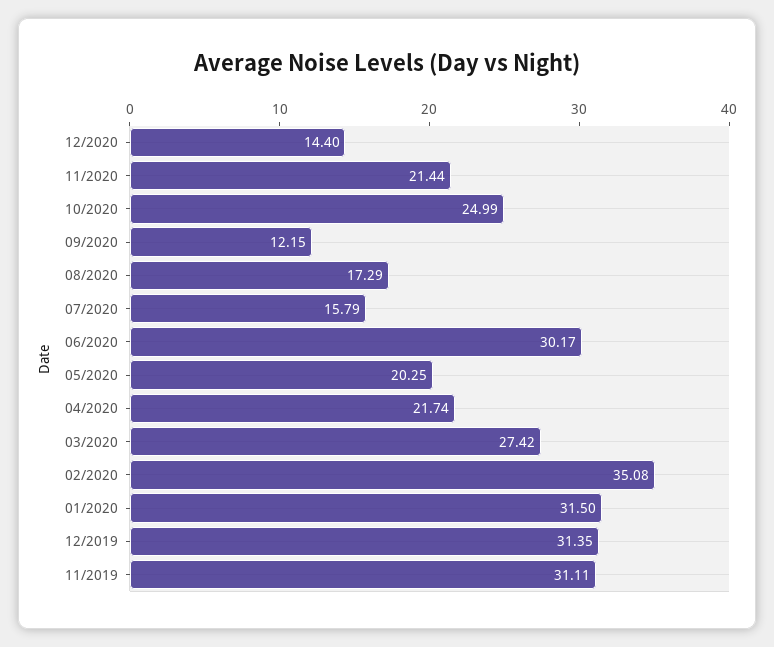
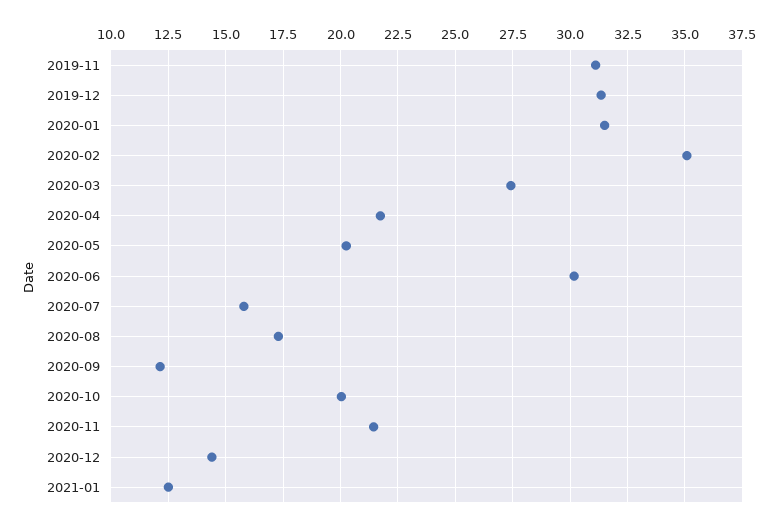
10/2020: 24.99 -> 20
2021-01: none -> 12.5

